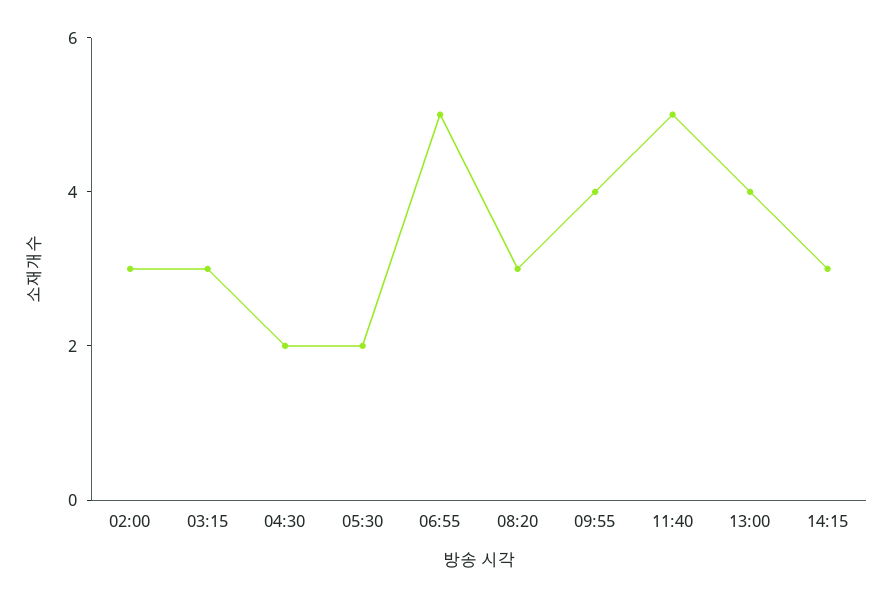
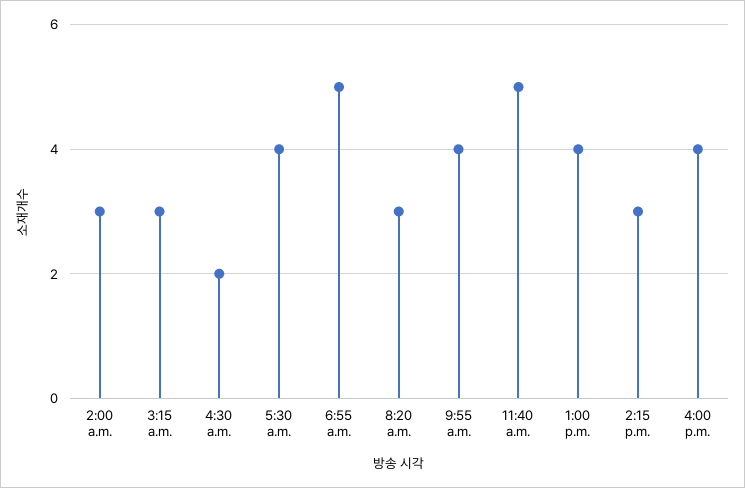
05:30: 2 -> 4
4:00 p.m.: none -> 4

